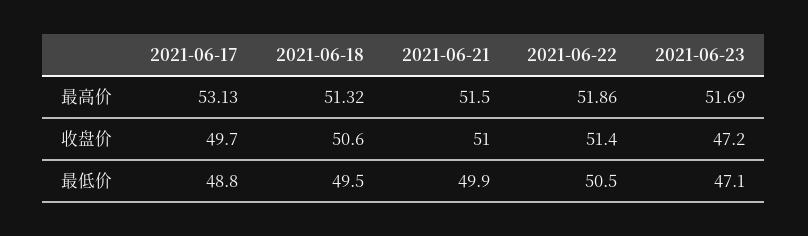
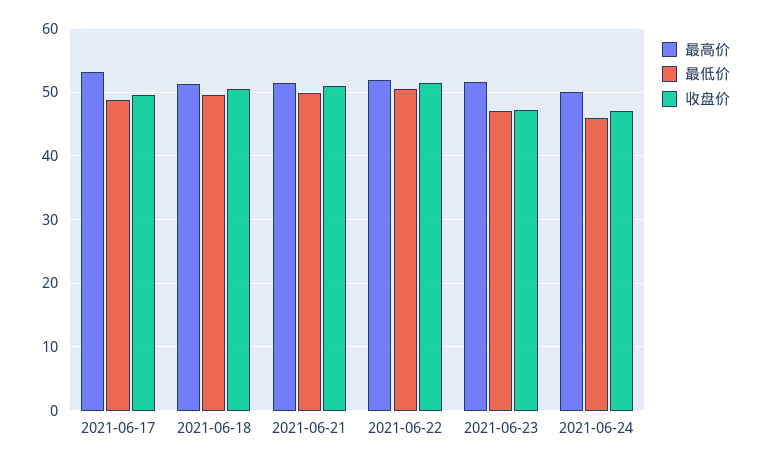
最高价, 2021-06-24: none -> 50
最低价, 2021-06-24: none -> 46
收盘价, 2021-06-24: none -> 47

